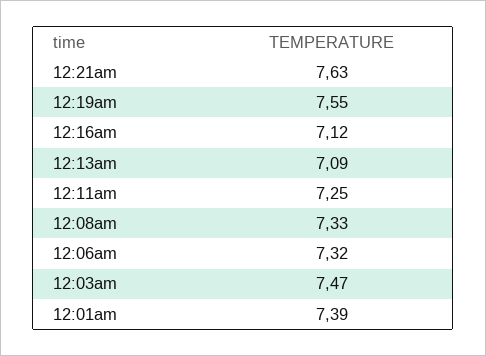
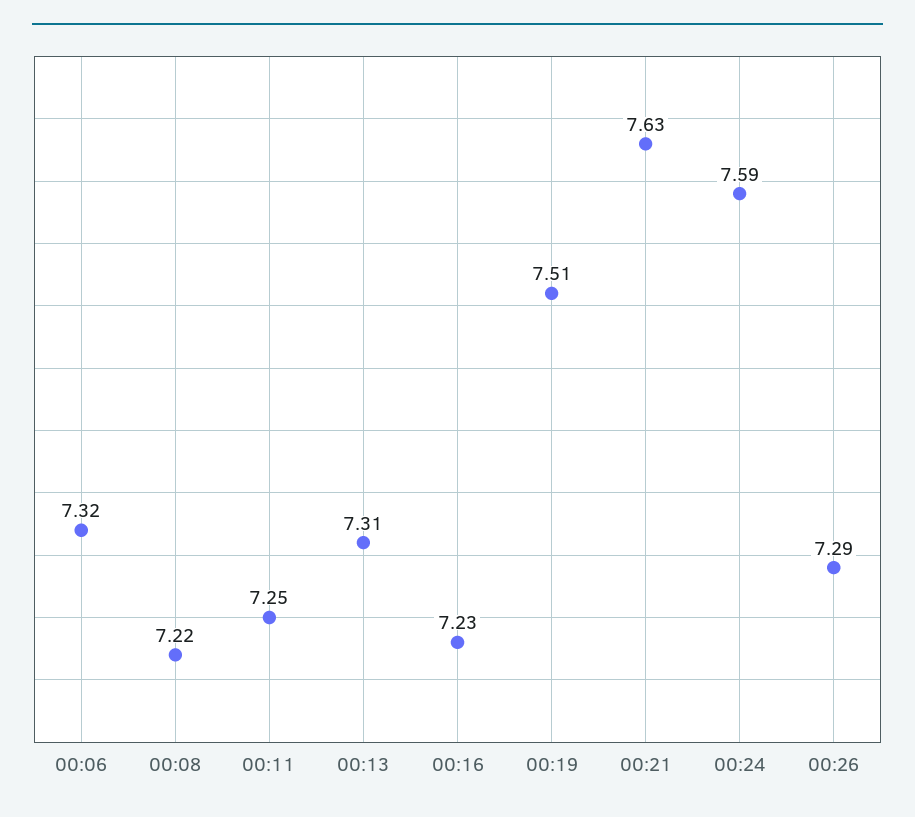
12:19am: 7.55 -> 7.51
12:16am: 7.12 -> 7.23
12:13am: 7.09 -> 7.31
12:08am: 7.33 -> 7.22
12:03am: 7.47 -> none
12:01am: 7.39 -> none
00:24: none -> 7.59
00:26: none -> 7.29

